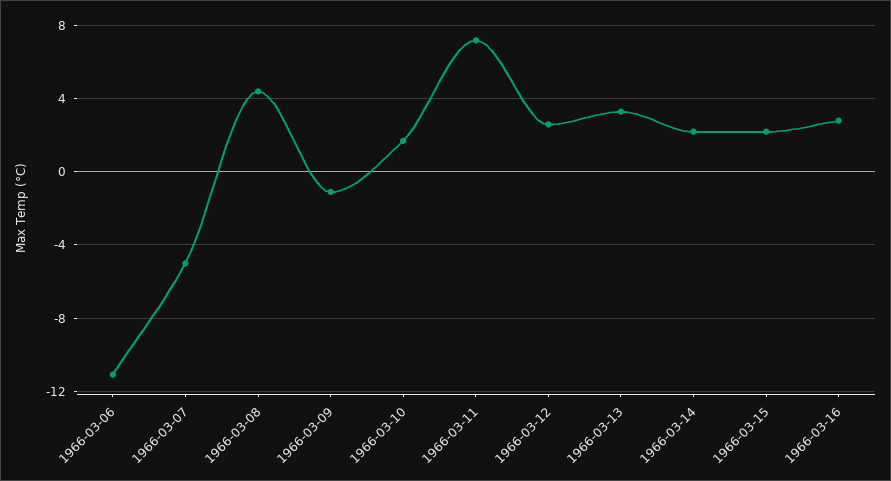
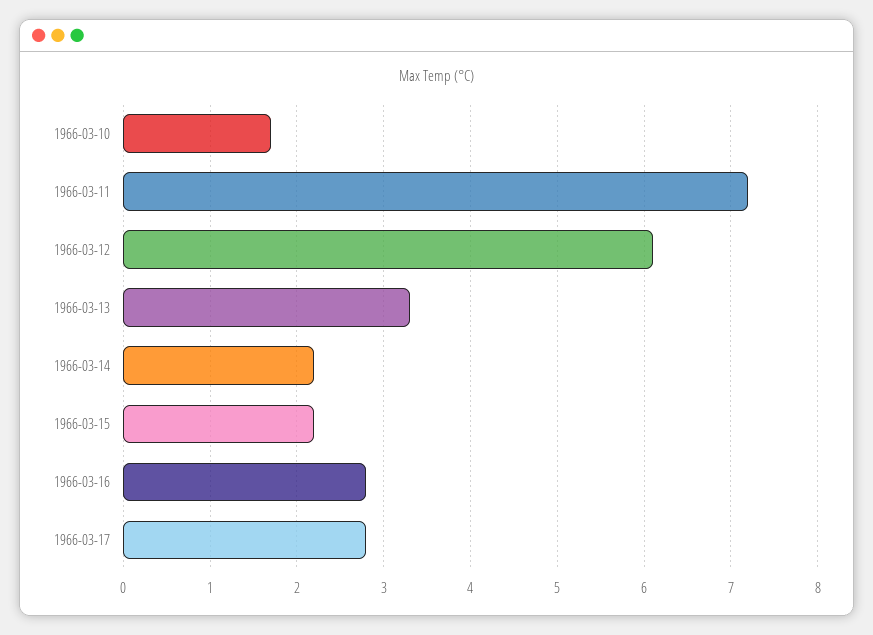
1966-03-06: -11 -> none
1966-03-07: -5 -> none
1966-03-08: 4.5 -> none
1966-03-09: -1 -> none
1966-03-12: 2.5 -> 6.1
1966-03-17: none -> 2.8

